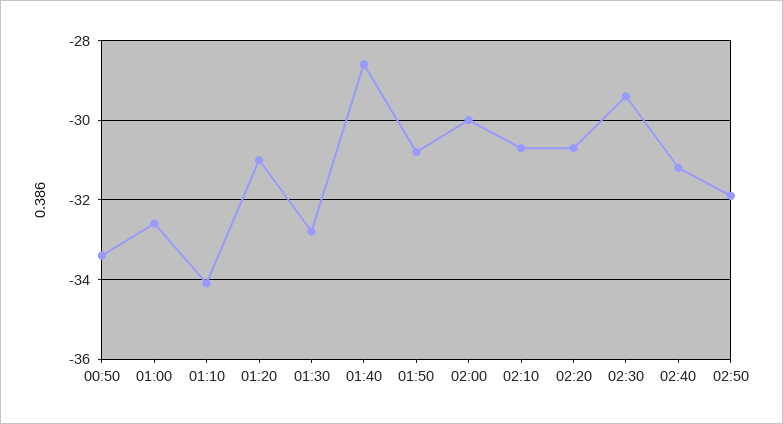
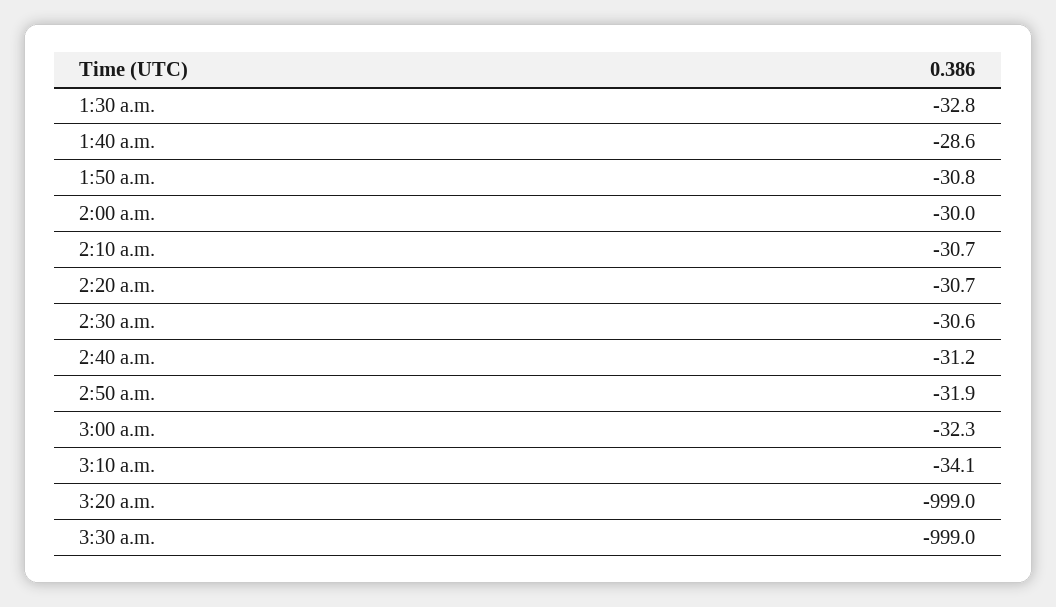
00:50: -33.5 -> none
01:00: -32.5 -> none
01:10: -34 -> none
01:20: -31 -> none
02:30: -29.5 -> -30.6
3:00 a.m.: none -> -32.3
3:10 a.m.: none -> -34.1
3:20 a.m.: none -> -999
3:30 a.m.: none -> -999

